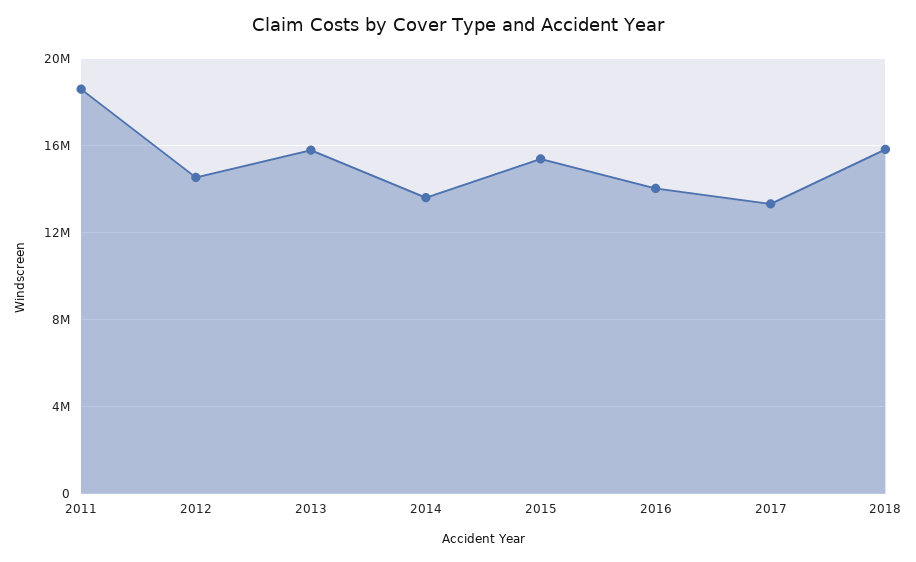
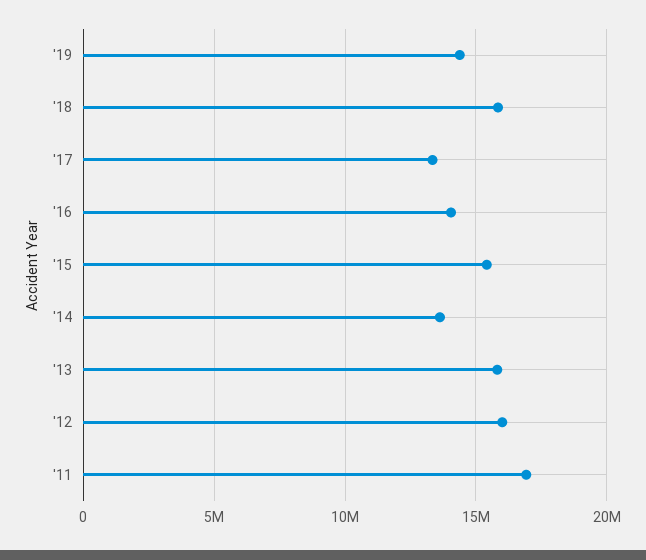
2011: 18500000 -> 17000000
2012: 14500000 -> 16000000
'19: none -> 14500000

